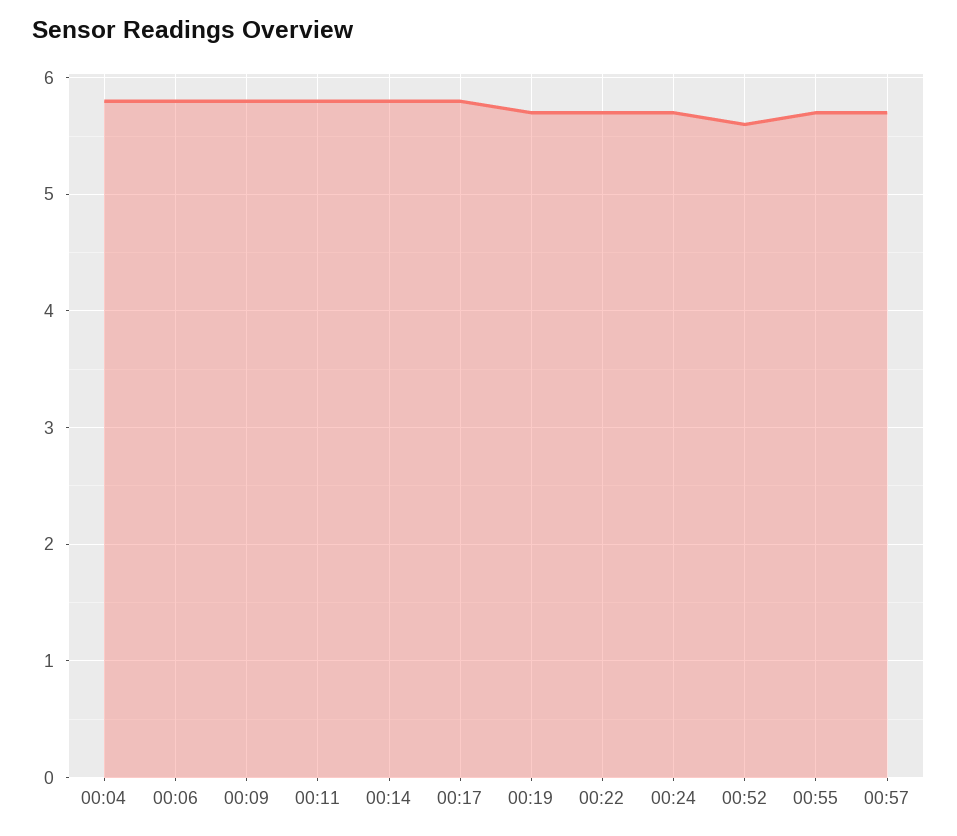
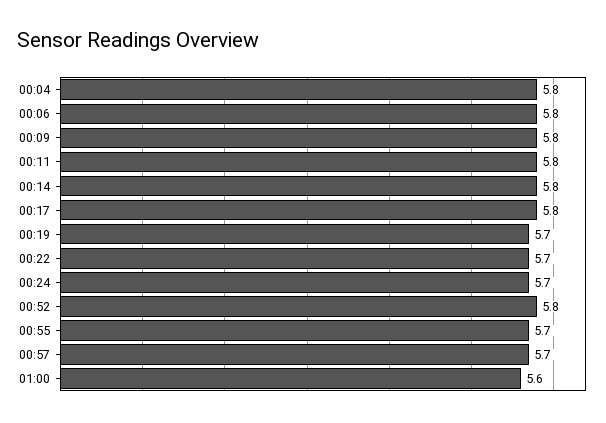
00:52: 5.6 -> 5.8
01:00: none -> 5.6

